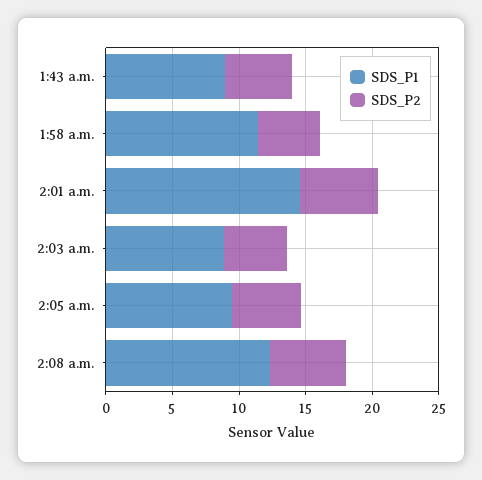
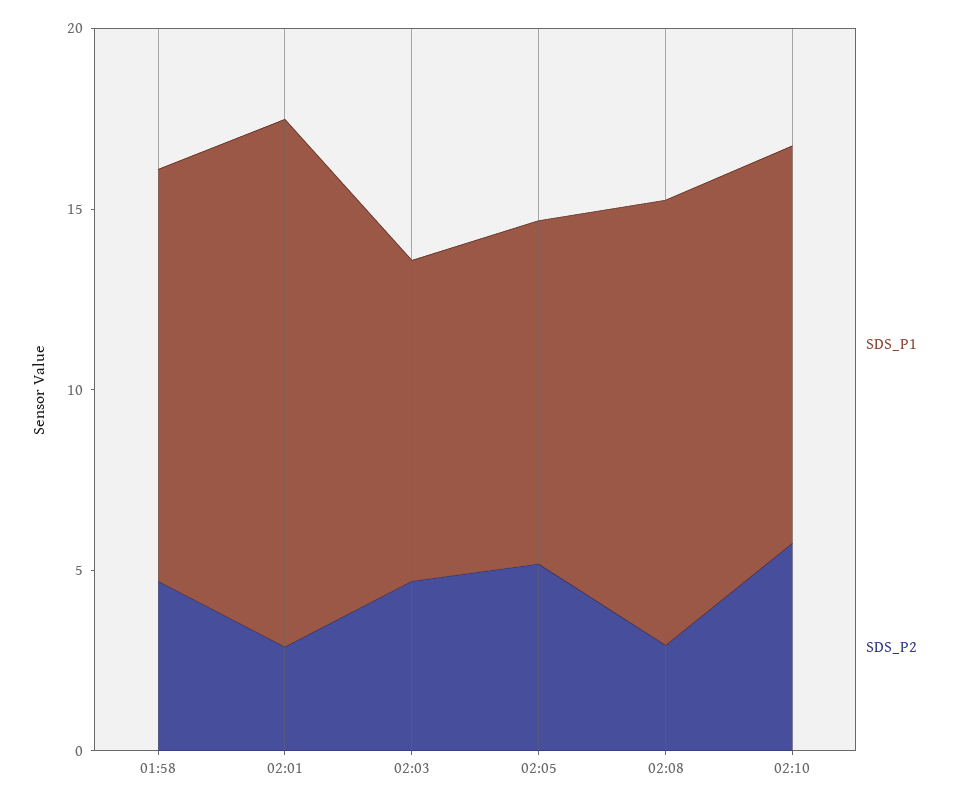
SDS_P1, 1:43 a.m.: 9 -> none
SDS_P2, 1:43 a.m.: 5 -> none
SDS_P2, 2:01 a.m.: 6 -> 3
SDS_P2, 2:08 a.m.: 6 -> 3
SDS_P1, 02:10: none -> 11
SDS_P2, 02:10: none -> 6

